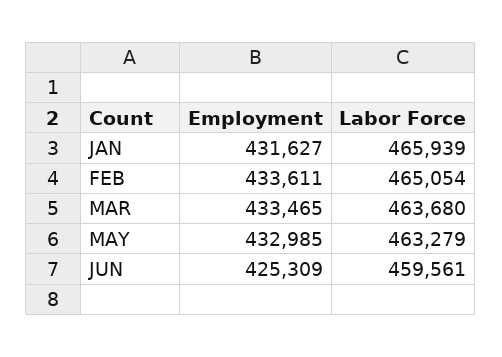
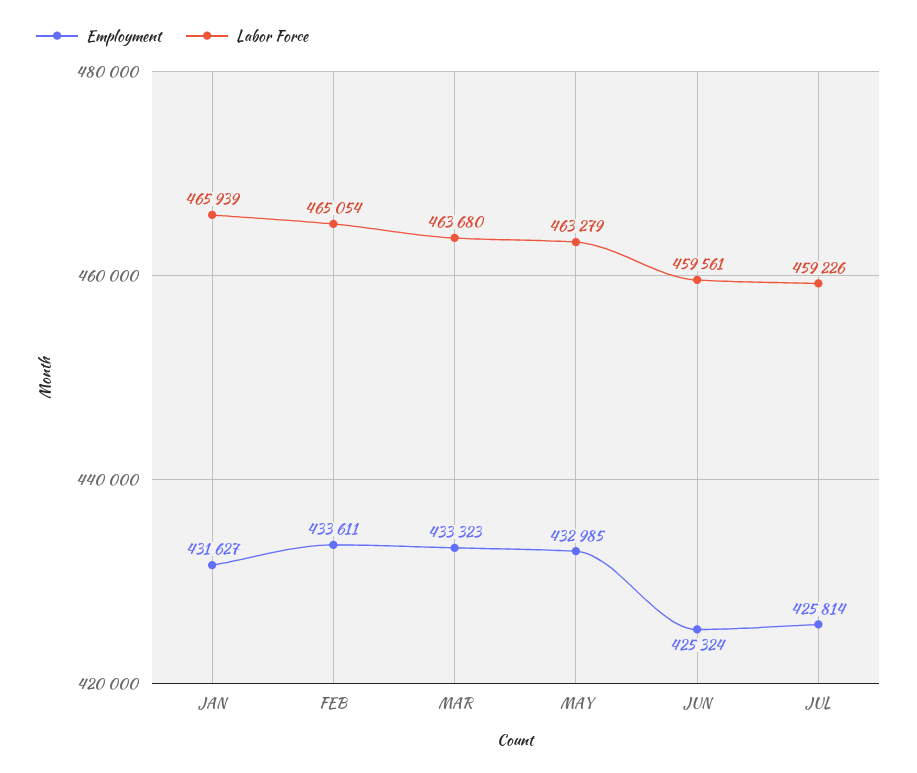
Employment, MAR: 433465 -> 433323
Employment, JUN: 425309 -> 425324
Employment, JUL: none -> 425814
Labor Force, JUL: none -> 459226

